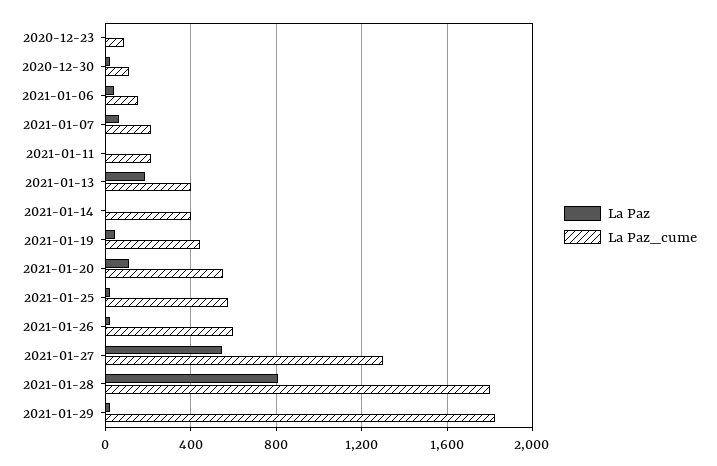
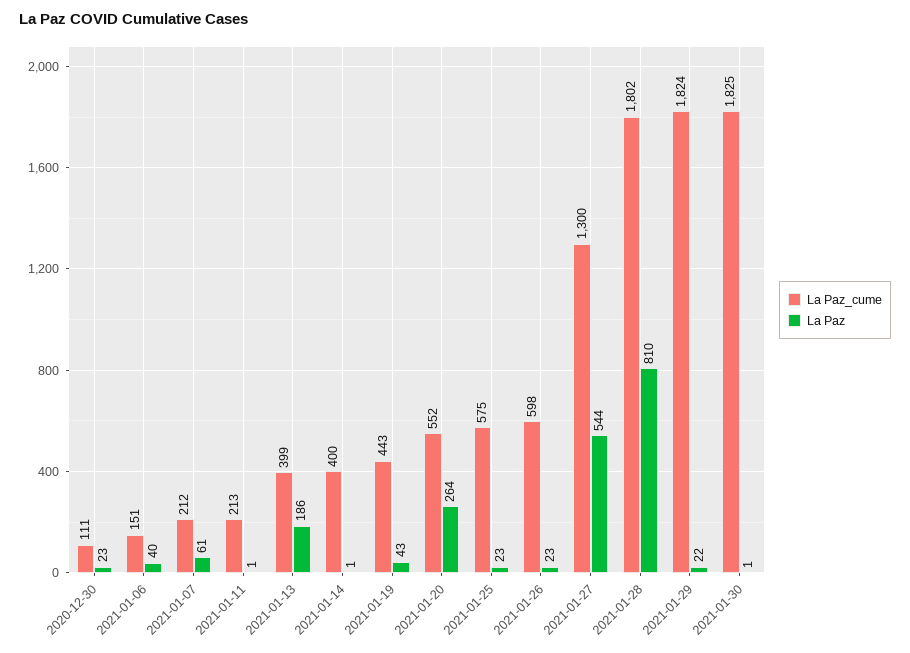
La Paz, 2020-12-23: 0 -> none
La Paz_cume, 2020-12-23: 100 -> none
La Paz, 2021-01-20: 100 -> 264
La Paz_cume, 2021-01-30: none -> 1825
La Paz, 2021-01-30: none -> 1

